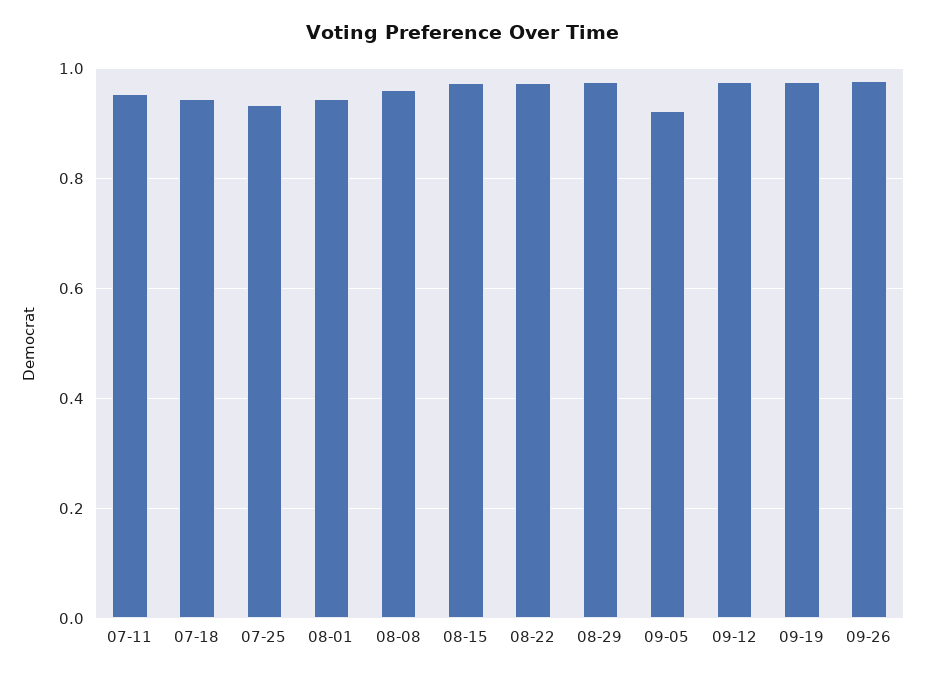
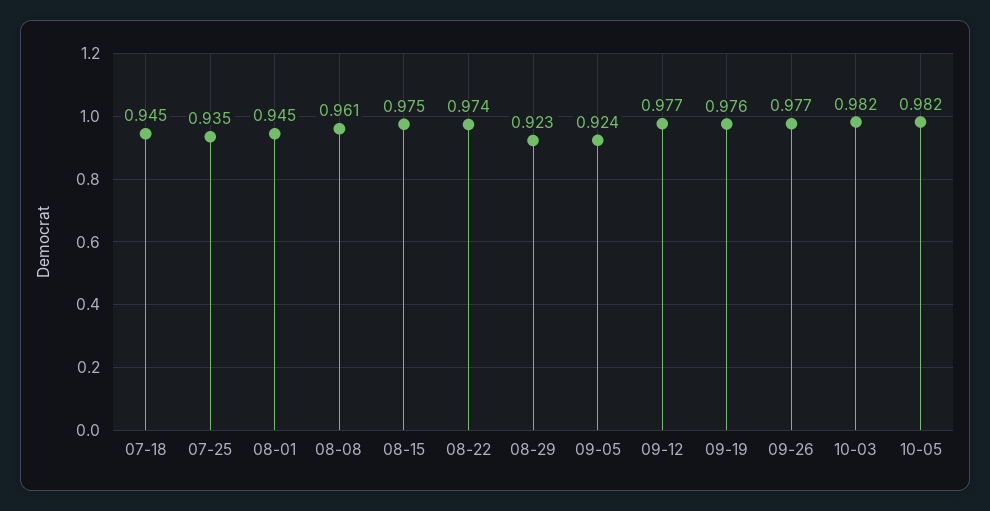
07-11: 0.96 -> none
08-29: 0.98 -> 0.923
10-03: none -> 0.982
10-05: none -> 0.982

